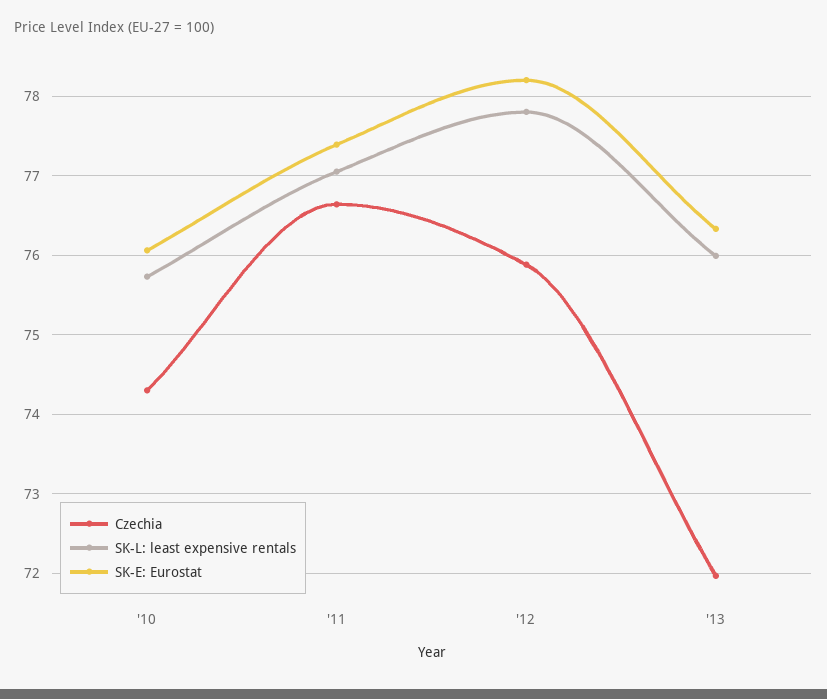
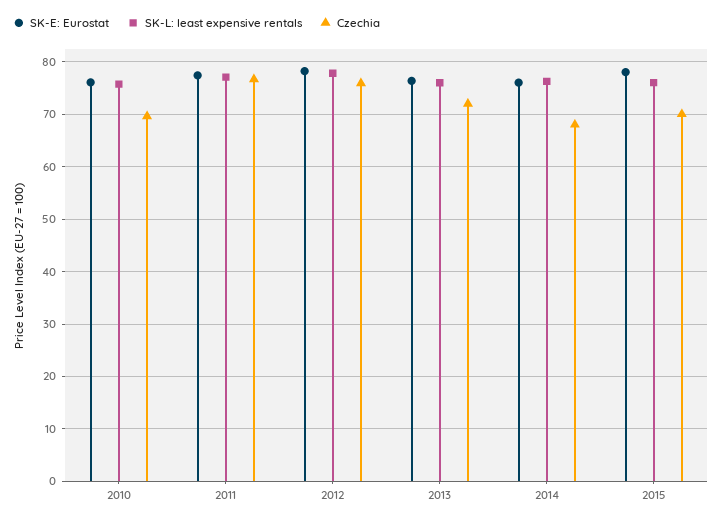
Czechia, '10: 74.3 -> 70
SK-E: Eurostat, 2014: none -> 76
SK-L: least expensive rentals, 2014: none -> 76
Czechia, 2014: none -> 68
SK-E: Eurostat, 2015: none -> 78
SK-L: least expensive rentals, 2015: none -> 76
Czechia, 2015: none -> 70

